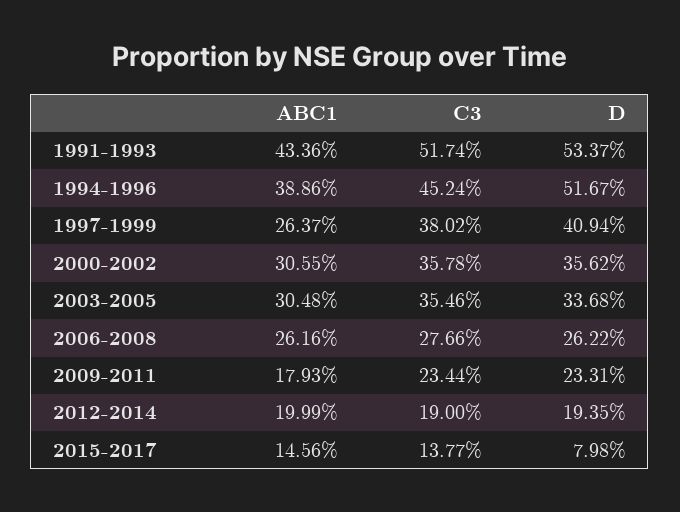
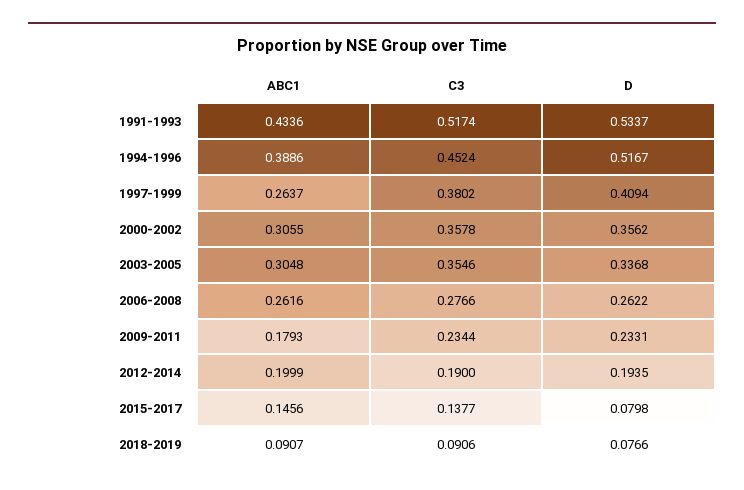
ABC1, 2018-2019: none -> 0.0907
C3, 2018-2019: none -> 0.0906
D, 2018-2019: none -> 0.0766

